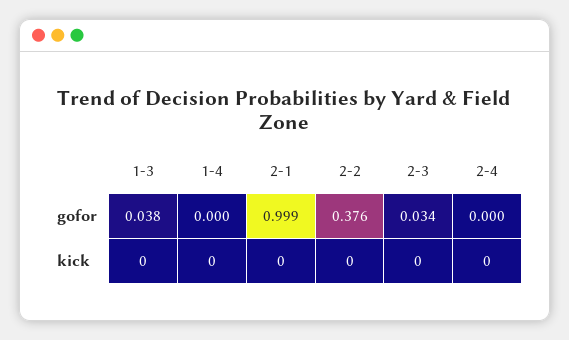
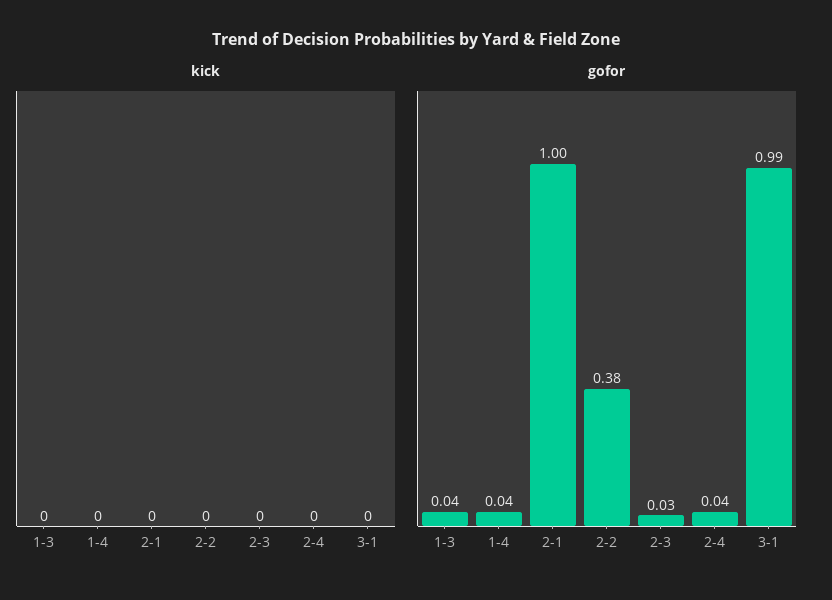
gofor, 1-4: 0 -> 0.04
gofor, 2-4: 0 -> 0.04
kick, 3-1: none -> 0
gofor, 3-1: none -> 0.99

